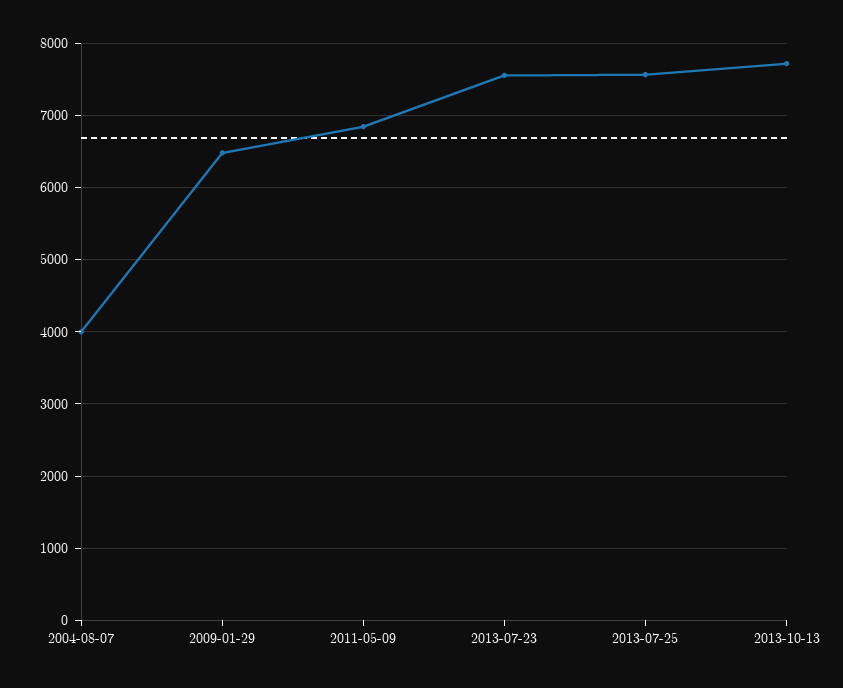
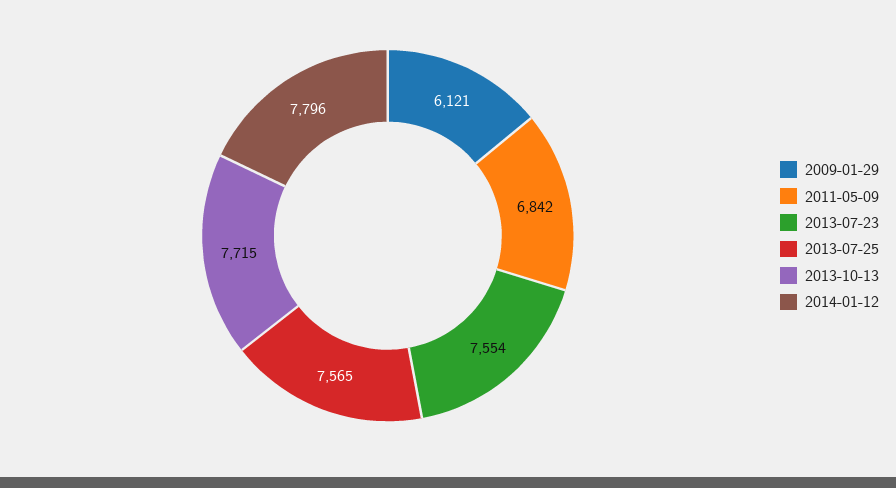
2004-08-07: 4000 -> none
2009-01-29: 6500 -> 6121
2014-01-12: none -> 7796

